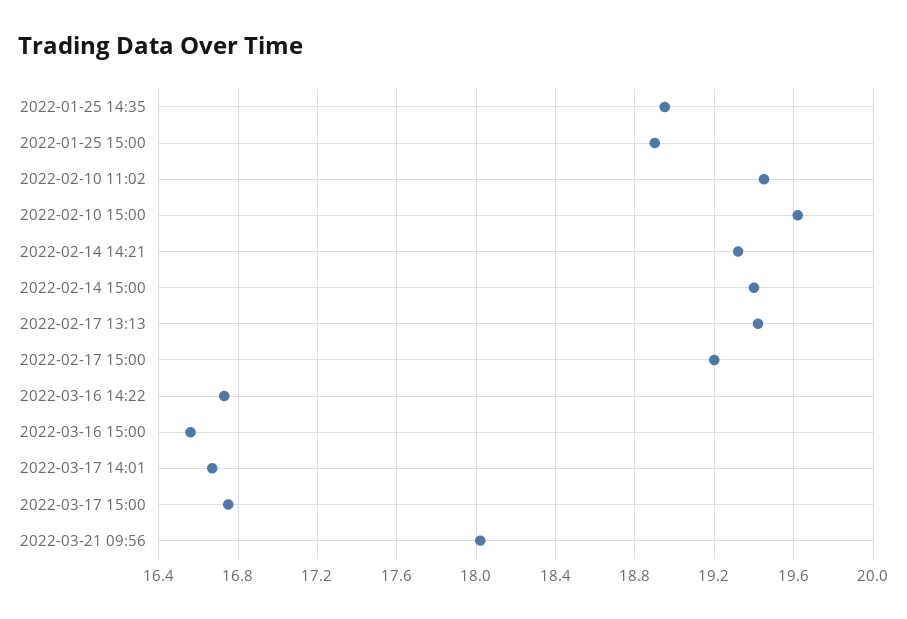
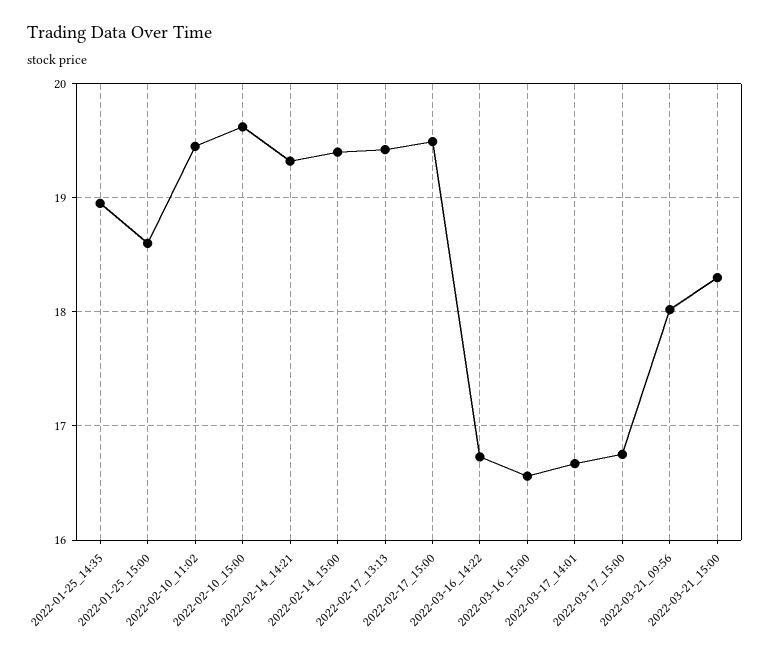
2022-01-25 15:00: 18.9 -> 18.6
2022-02-17 15:00: 19.2 -> 19.5
2022-03-21_15:00: none -> 18.3

